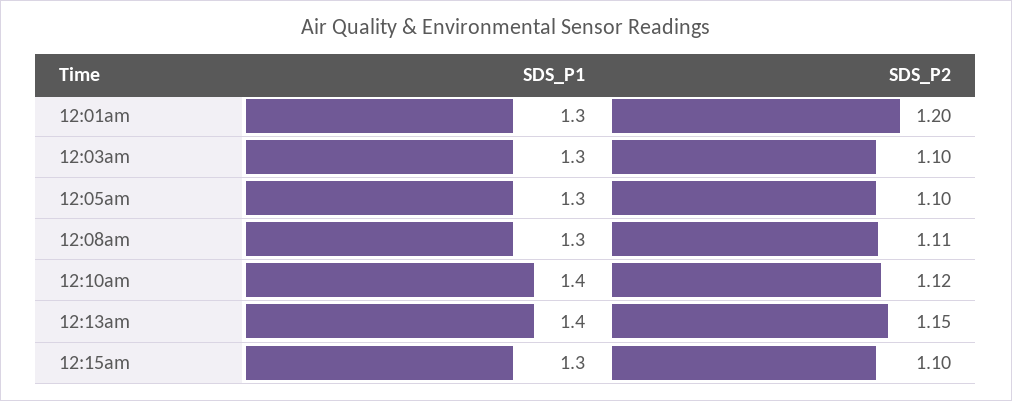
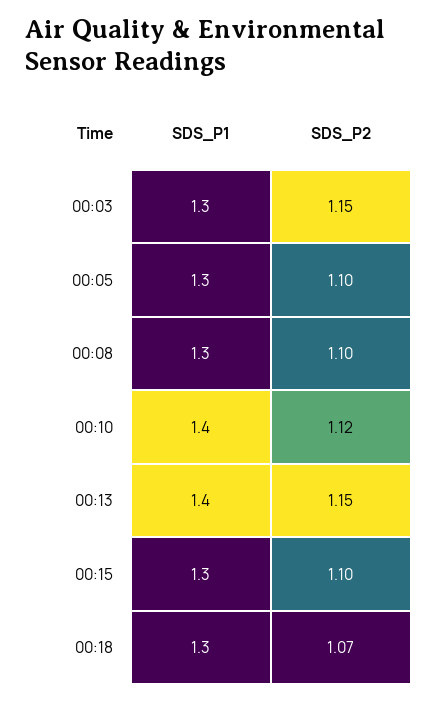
SDS_P1, 12:01am: 1.3 -> none
SDS_P2, 12:01am: 1.2 -> none
SDS_P2, 12:03am: 1.1 -> 1.15
SDS_P2, 12:08am: 1.11 -> 1.1
SDS_P1, 00:18: none -> 1.3
SDS_P2, 00:18: none -> 1.07

